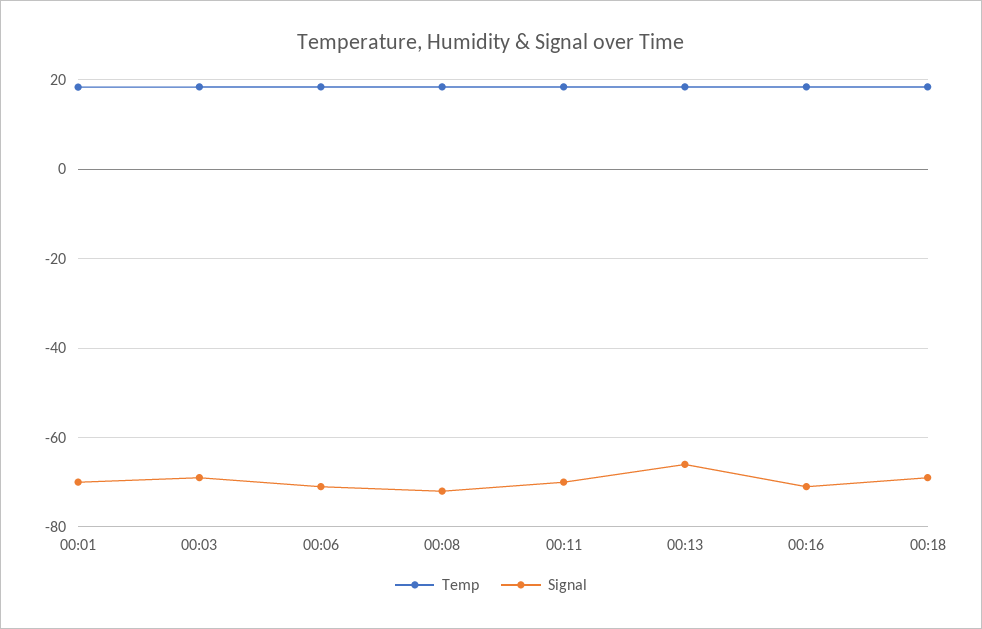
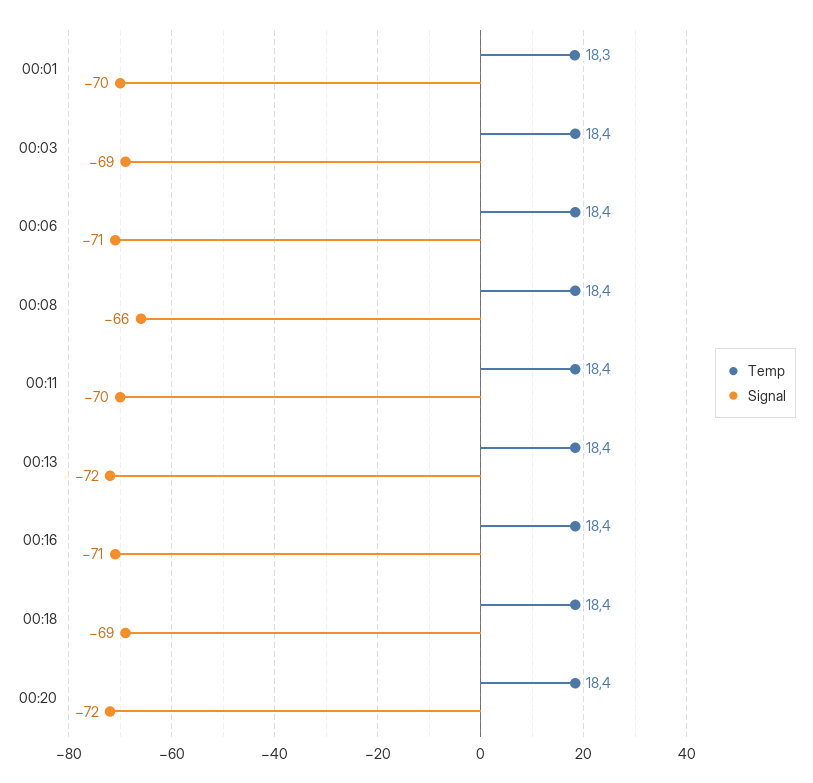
Signal, 00:08: -72 -> -66
Signal, 00:13: -66 -> -72
Temp, 00:20: none -> 18.4
Signal, 00:20: none -> -72

